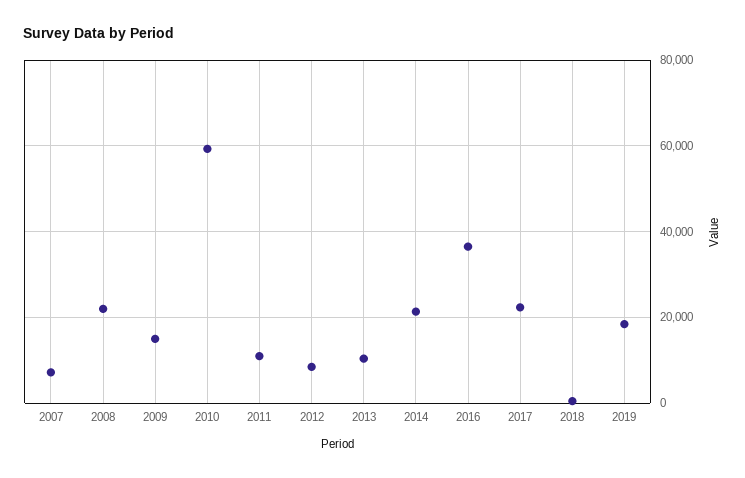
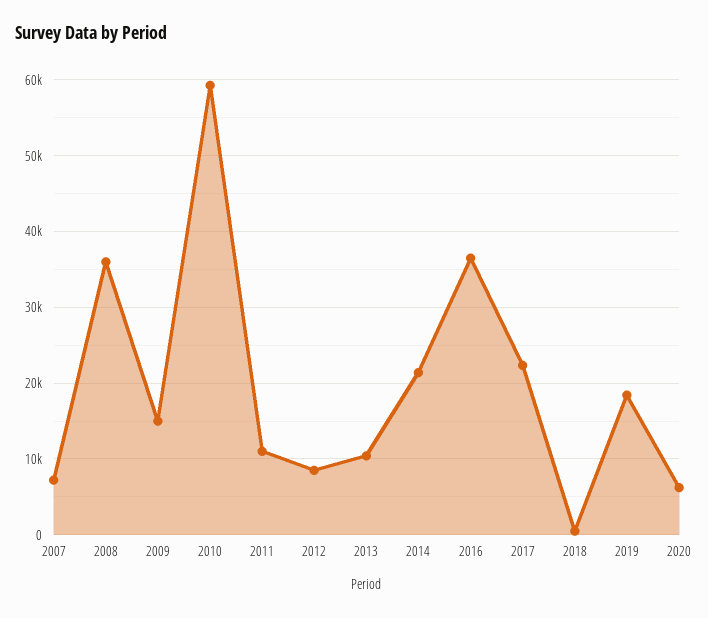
2008: 22000 -> 36000
2020: none -> 6000

